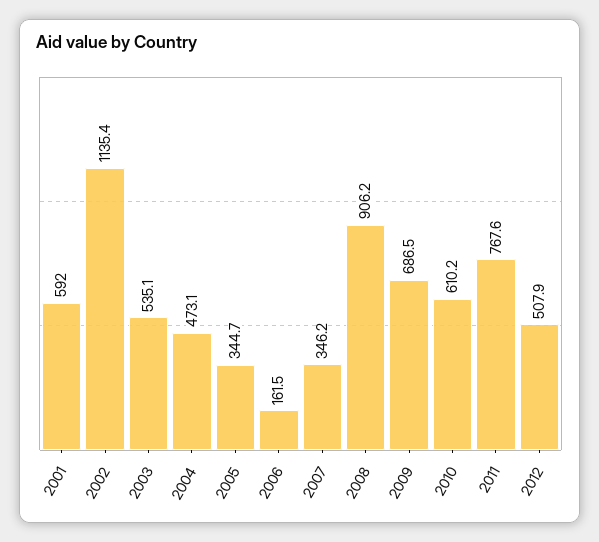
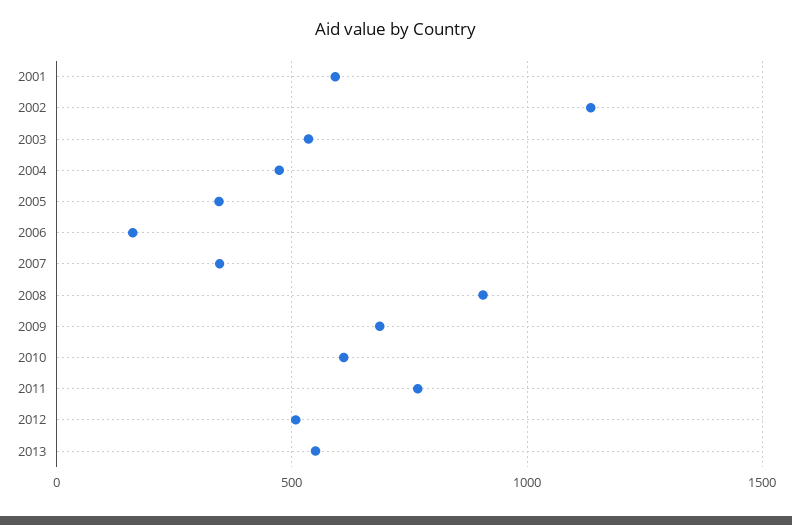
2013: none -> 550

